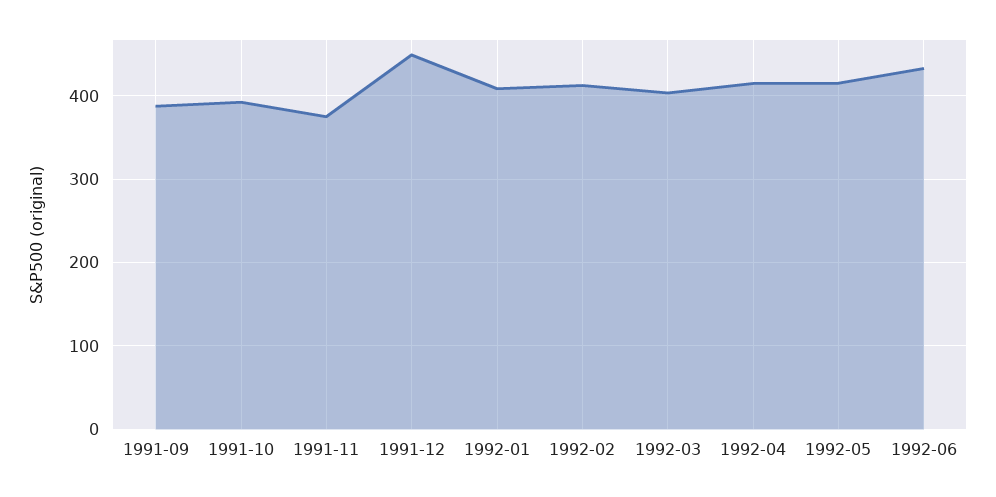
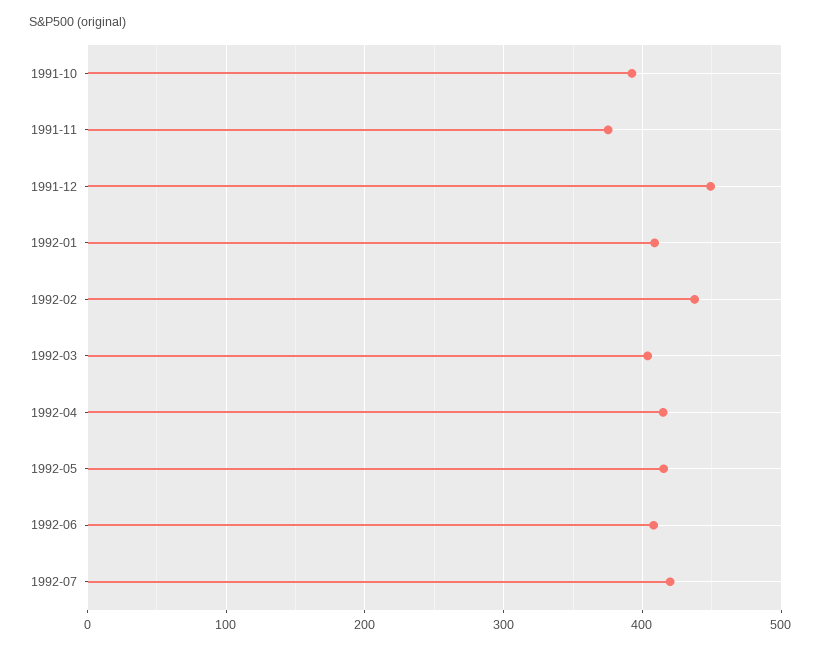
1991-09: 390 -> none
1992-02: 410 -> 440
1992-06: 430 -> 410
1992-07: none -> 420

